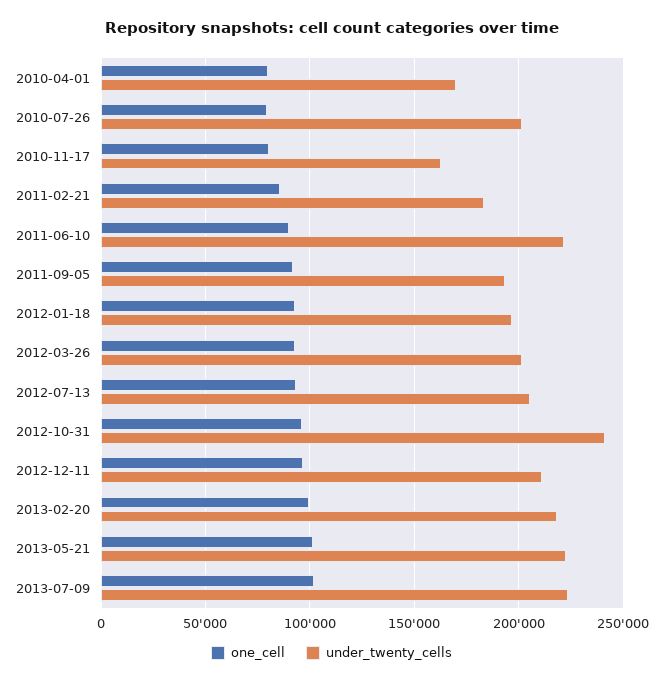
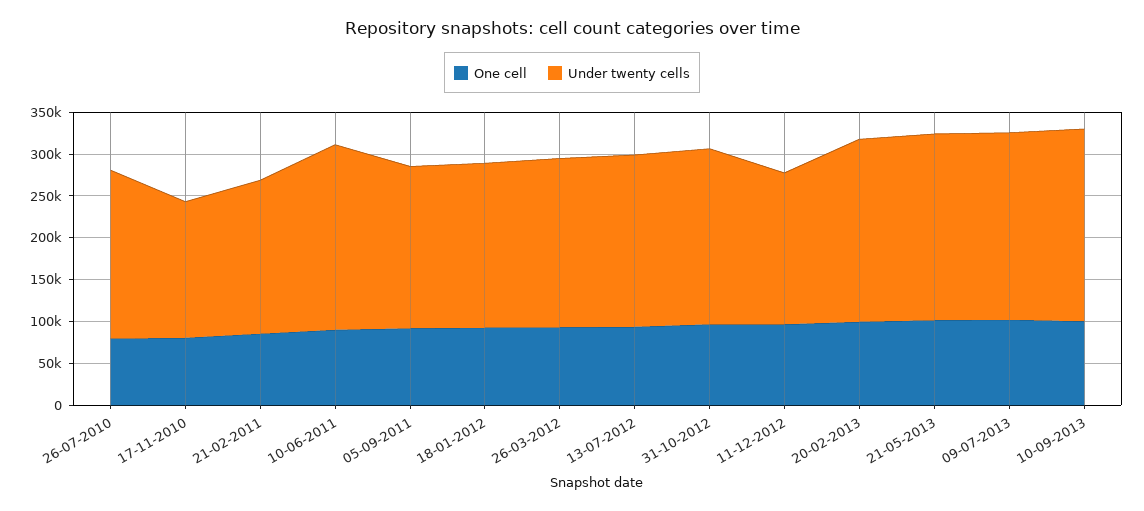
one_cell, 2010-04-01: 80000 -> none
under_twenty_cells, 2010-04-01: 170000 -> none
under_twenty_cells, 2012-10-31: 240000 -> 210000
under_twenty_cells, 2012-12-11: 210000 -> 180000
one_cell, 10-09-2013: none -> 100000
under_twenty_cells, 10-09-2013: none -> 230000

